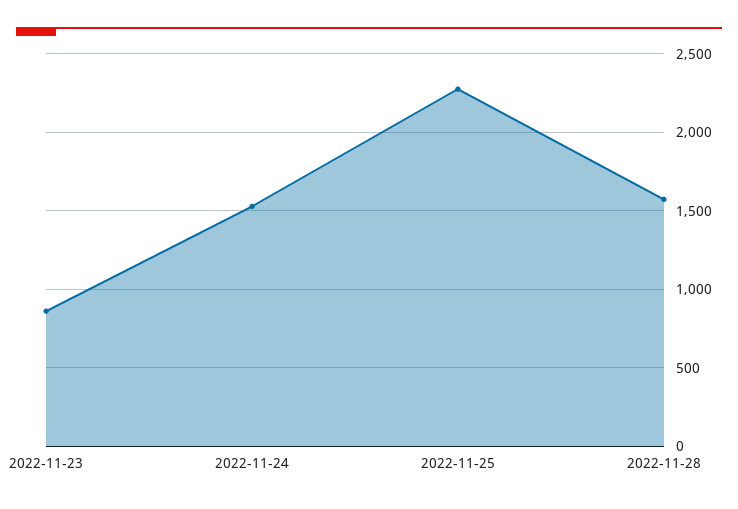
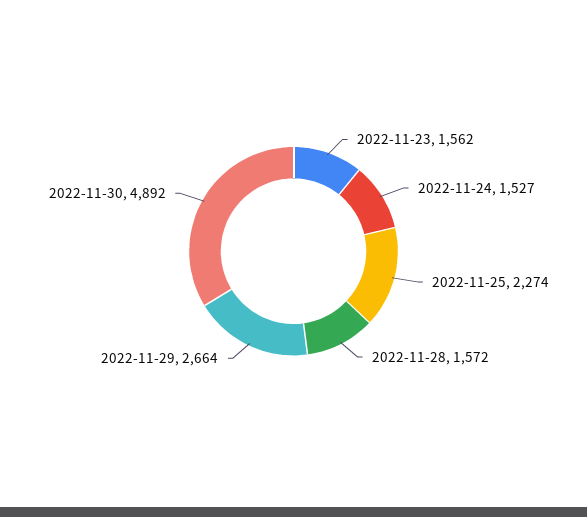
2022-11-23: 850 -> 1562
2022-11-29: none -> 2664
2022-11-30: none -> 4892

